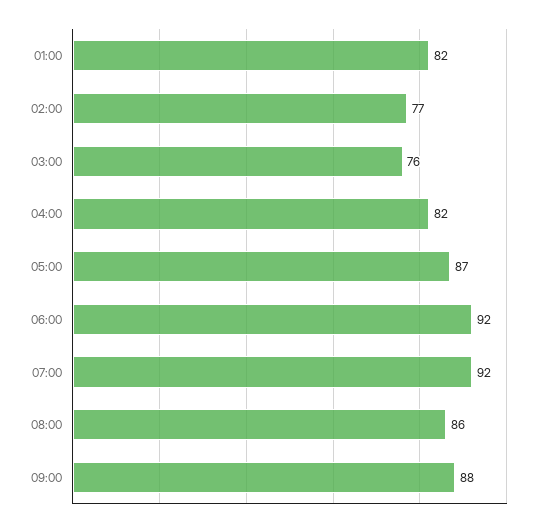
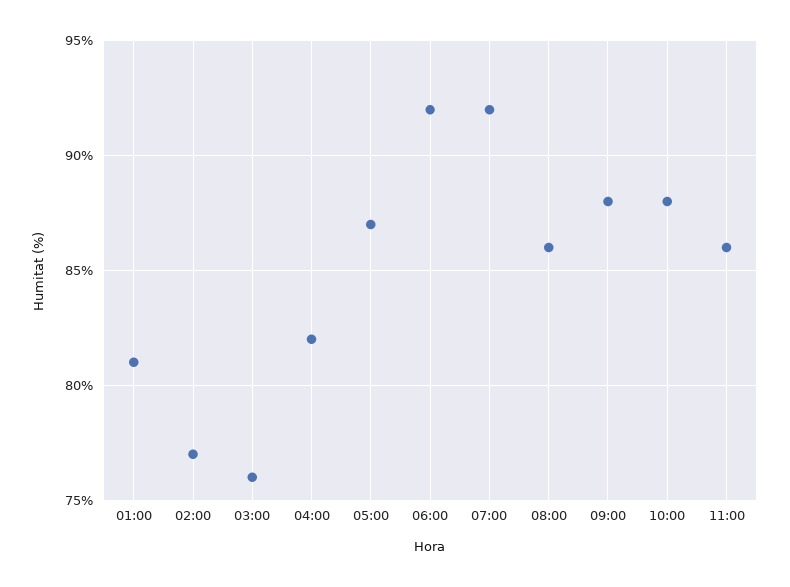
01:00: 82 -> 81
10:00: none -> 88
11:00: none -> 86

